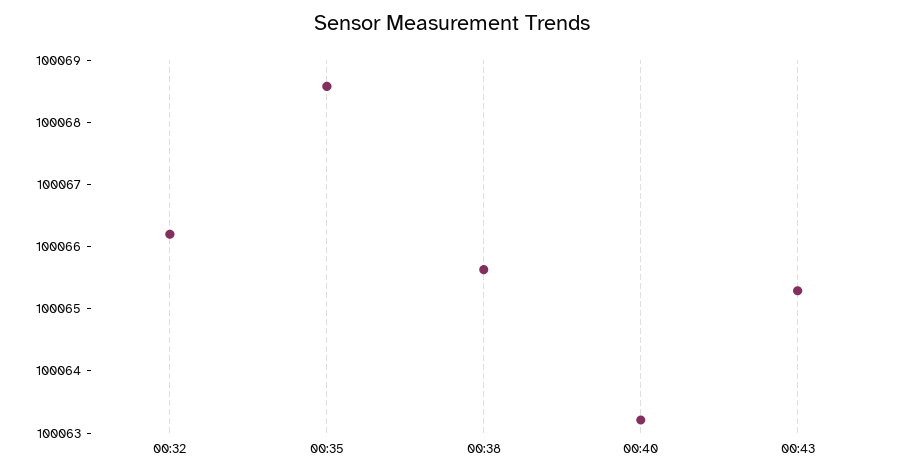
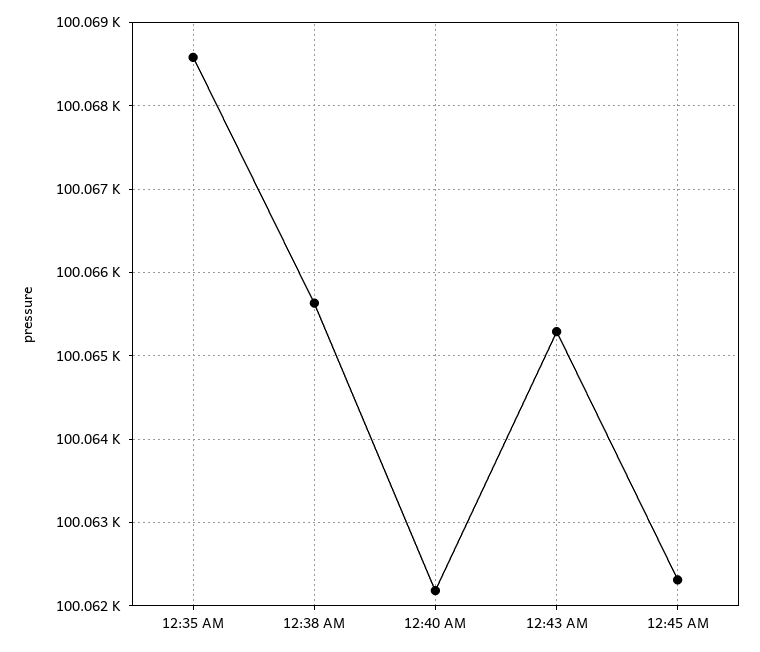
00:32: 100066.2 -> none
00:40: 100063.2 -> 100062.2
12:45 AM: none -> 100062.3

